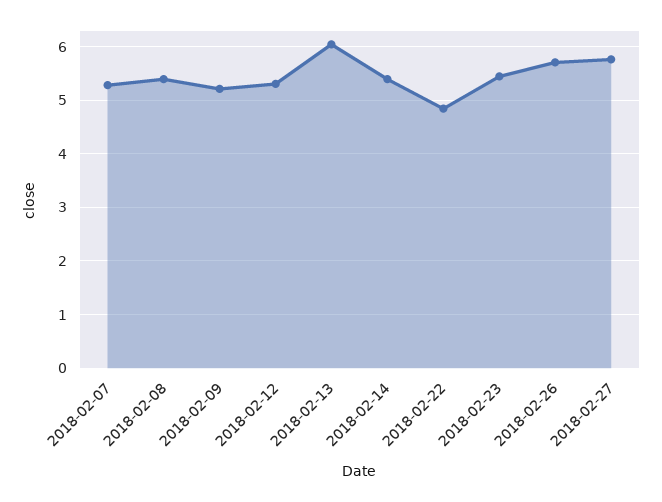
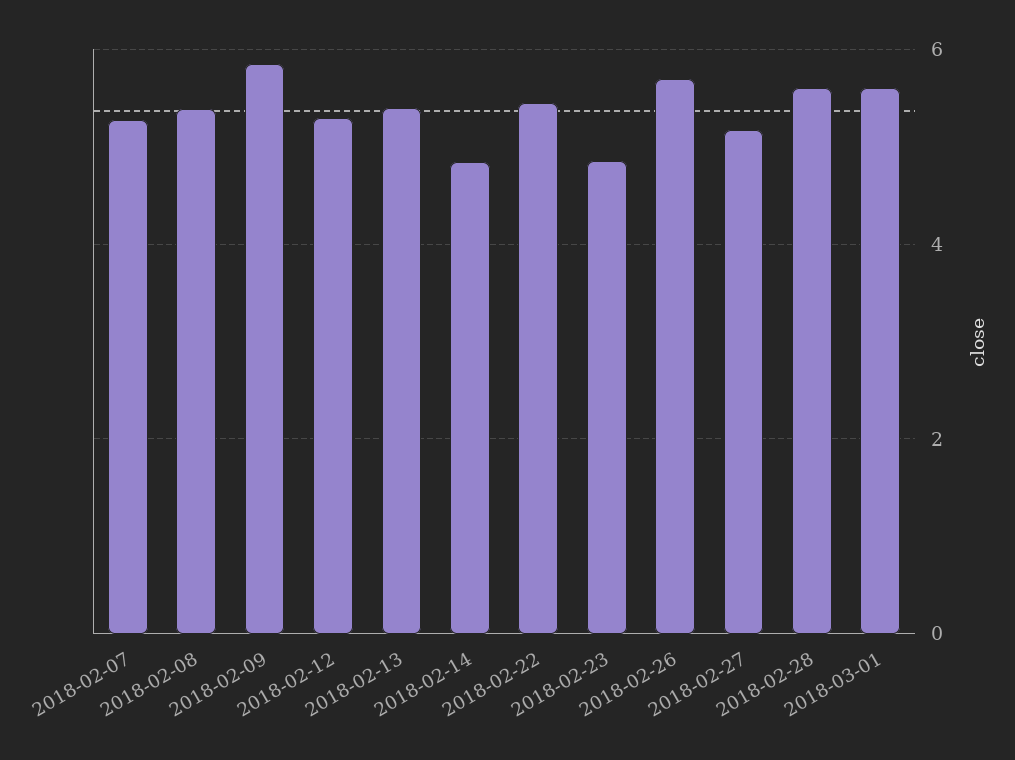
2018-02-09: 5.2 -> 5.8
2018-02-13: 6 -> 5.4
2018-02-14: 5.4 -> 4.8
2018-02-22: 4.8 -> 5.4
2018-02-23: 5.4 -> 4.8
2018-02-27: 5.8 -> 5.2
2018-02-28: none -> 5.6
2018-03-01: none -> 5.6

